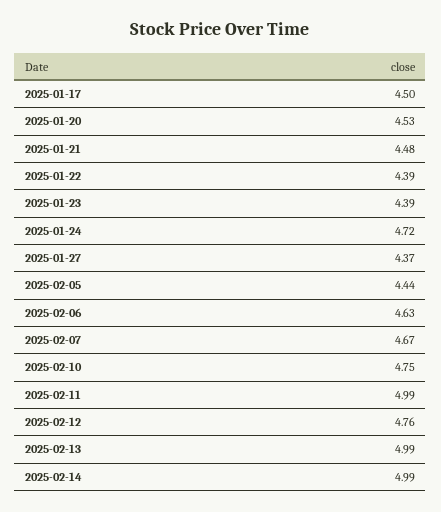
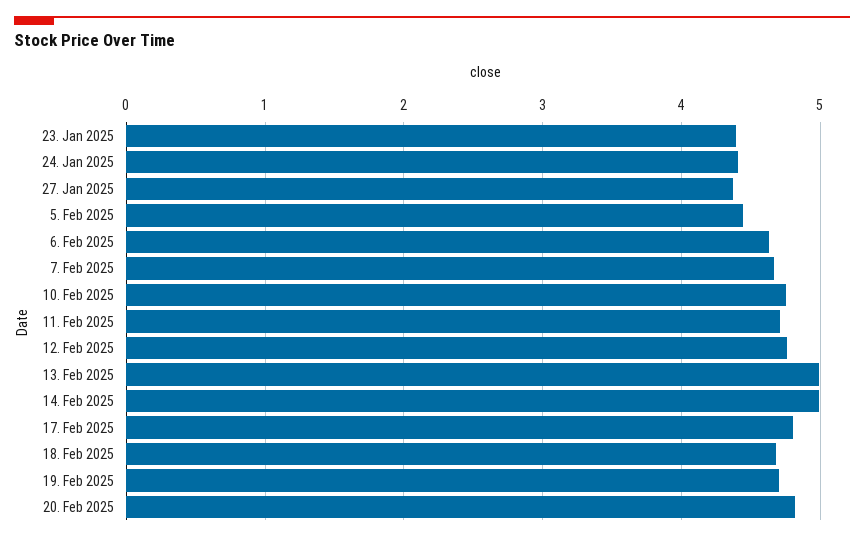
2025-01-17: 4.5 -> none
2025-01-20: 4.53 -> none
2025-01-21: 4.48 -> none
2025-01-22: 4.39 -> none
2025-01-24: 4.72 -> 4.4
2025-02-11: 4.99 -> 4.7
17. Feb 2025: none -> 4.8
18. Feb 2025: none -> 4.7
19. Feb 2025: none -> 4.7
20. Feb 2025: none -> 4.8

